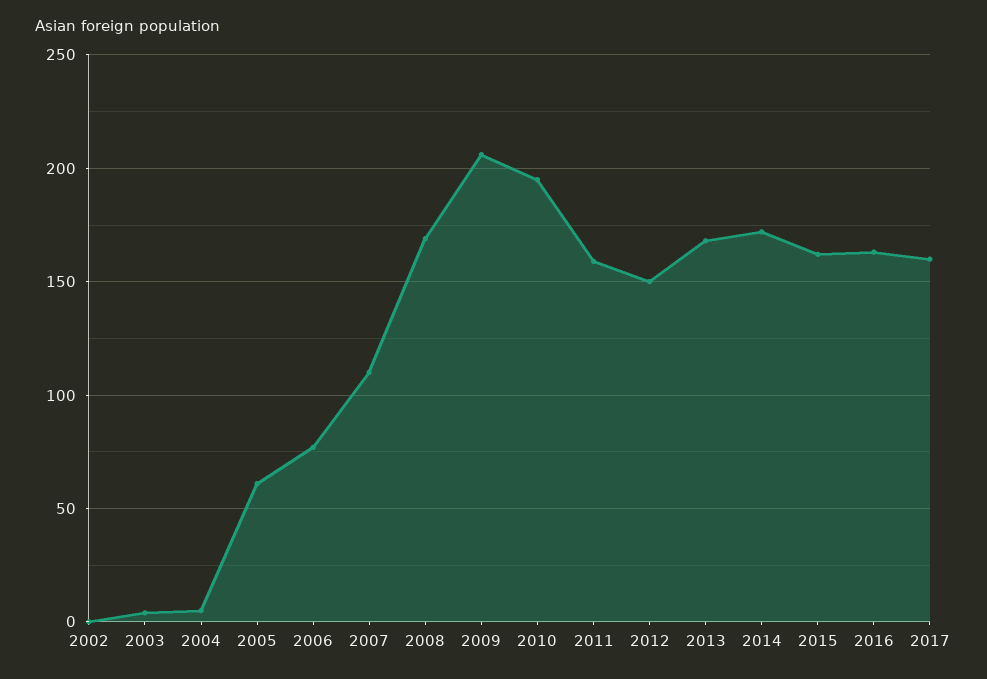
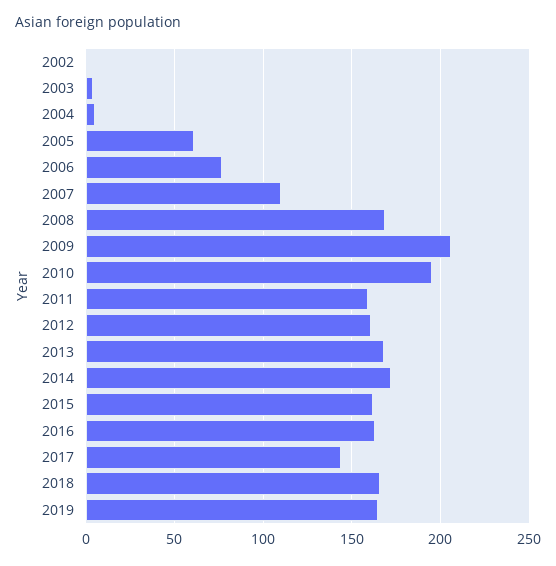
2012: 150 -> 160
2017: 160 -> 145
2018: none -> 165
2019: none -> 165

